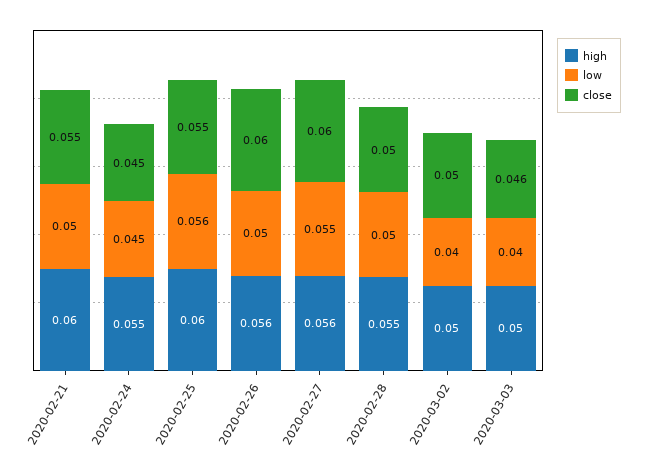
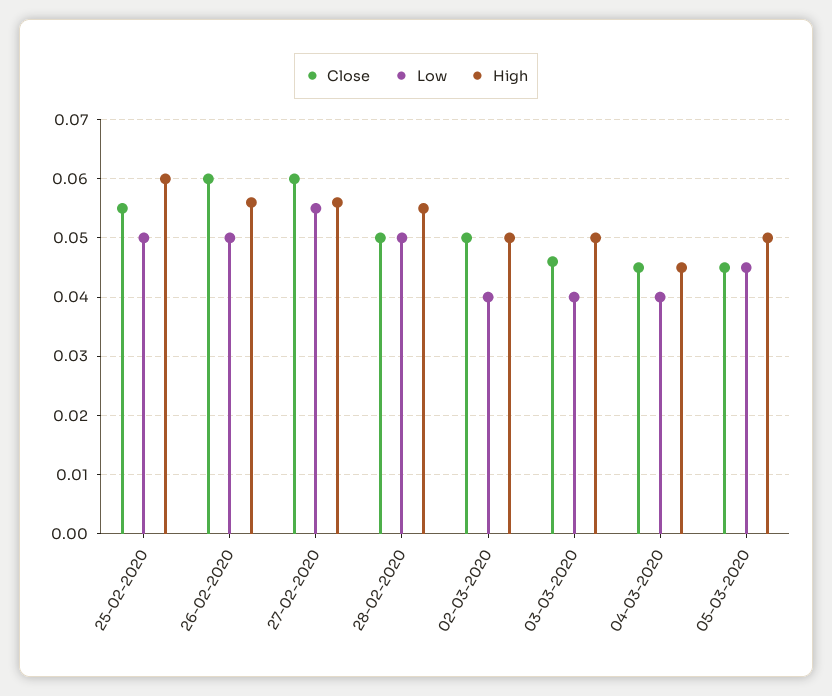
high, 2020-02-21: 0.06 -> none
low, 2020-02-21: 0.05 -> none
close, 2020-02-21: 0.055 -> none
high, 2020-02-24: 0.055 -> none
low, 2020-02-24: 0.045 -> none
close, 2020-02-24: 0.045 -> none
low, 2020-02-25: 0.056 -> 0.05
close, 04-03-2020: none -> 0.045
low, 04-03-2020: none -> 0.04
high, 04-03-2020: none -> 0.045
close, 05-03-2020: none -> 0.045
low, 05-03-2020: none -> 0.045
high, 05-03-2020: none -> 0.05

